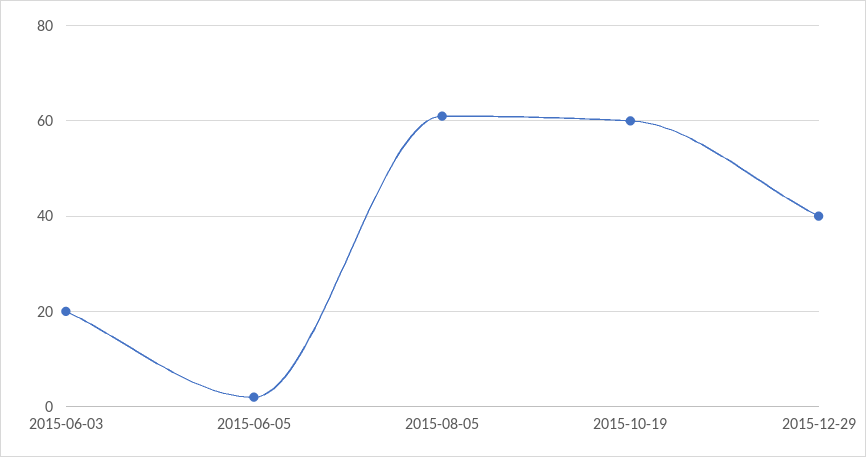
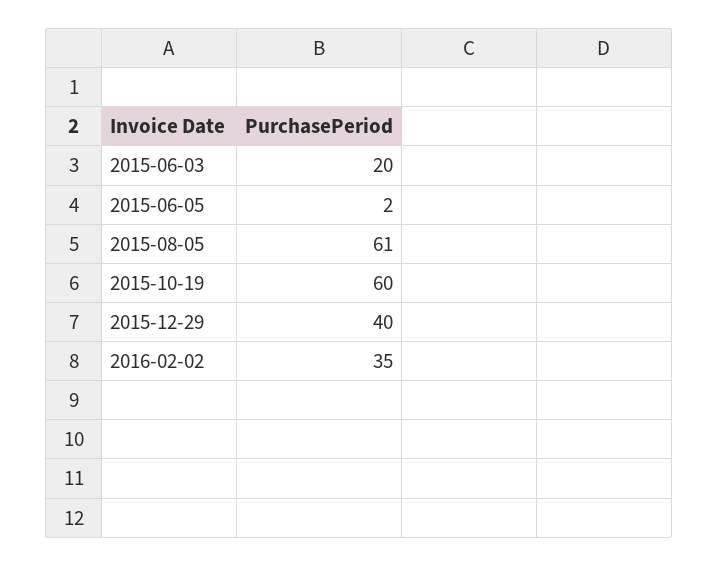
2016-02-02: none -> 35

